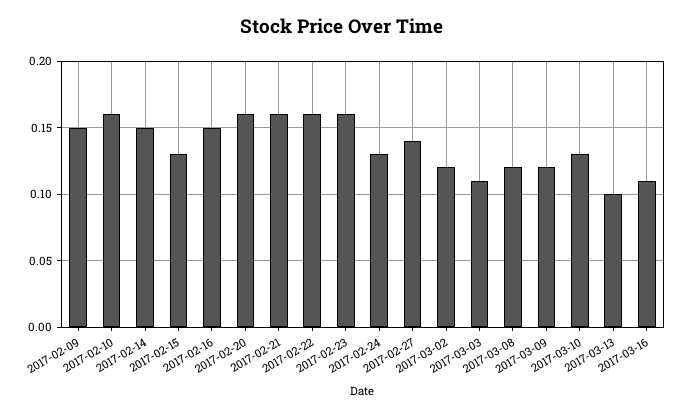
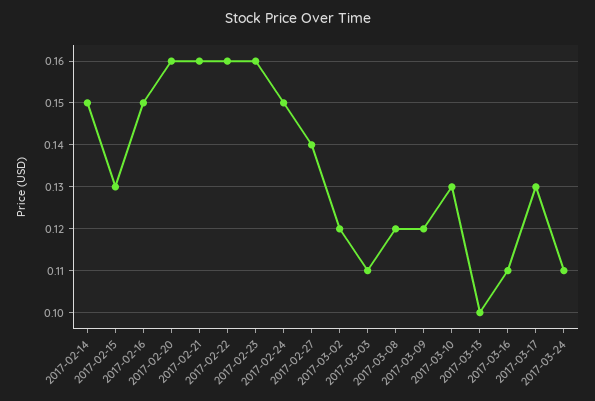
2017-02-09: 0.15 -> none
2017-02-10: 0.16 -> none
2017-02-24: 0.13 -> 0.15
2017-03-17: none -> 0.13
2017-03-24: none -> 0.11

